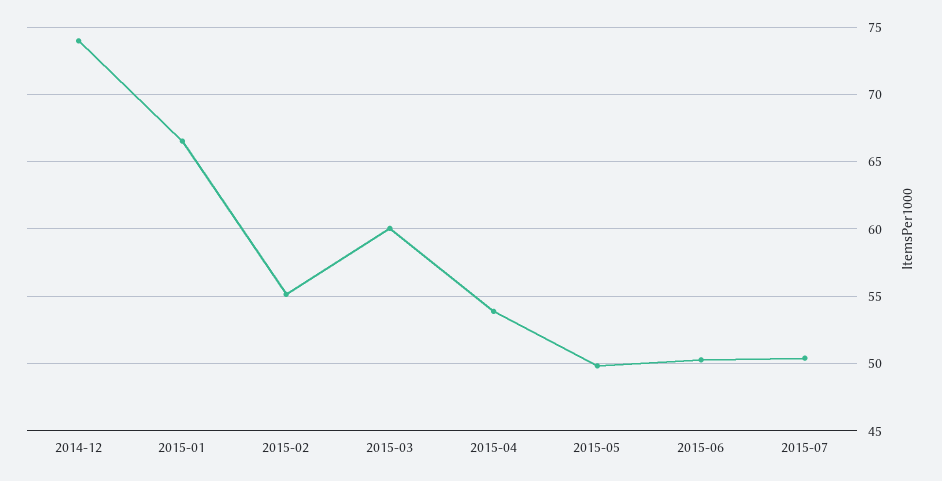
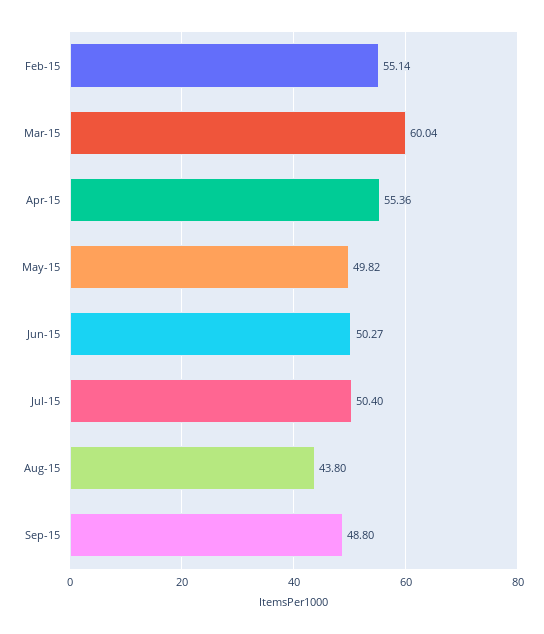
2014-12: 74 -> none
2015-01: 66.5 -> none
2015-04: 54 -> 55.36
Aug-15: none -> 43.8
Sep-15: none -> 48.8

